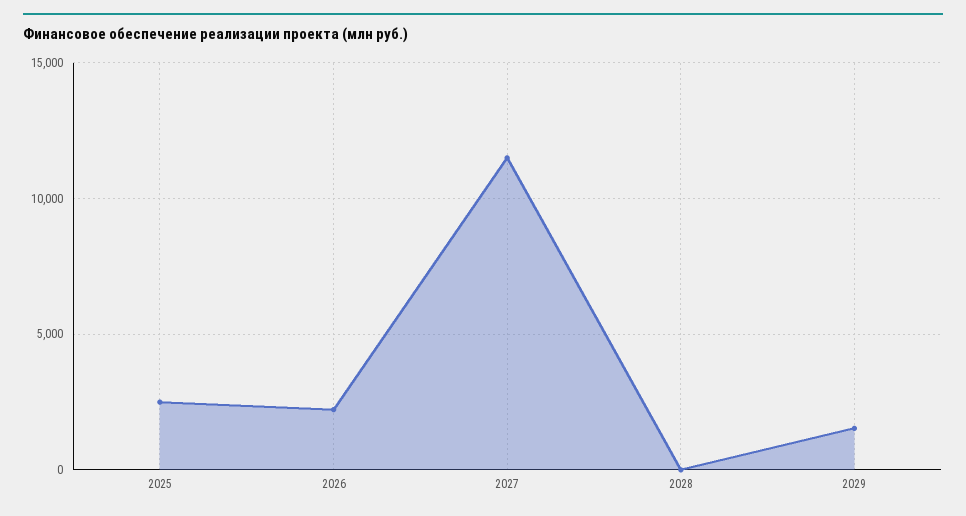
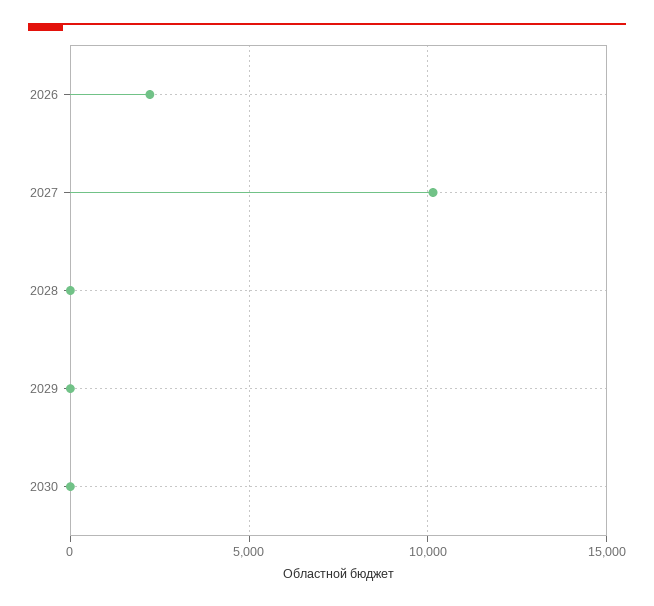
2025: 2500 -> none
2027: 11500 -> 10000
2029: 1500 -> 0
2030: none -> 0

